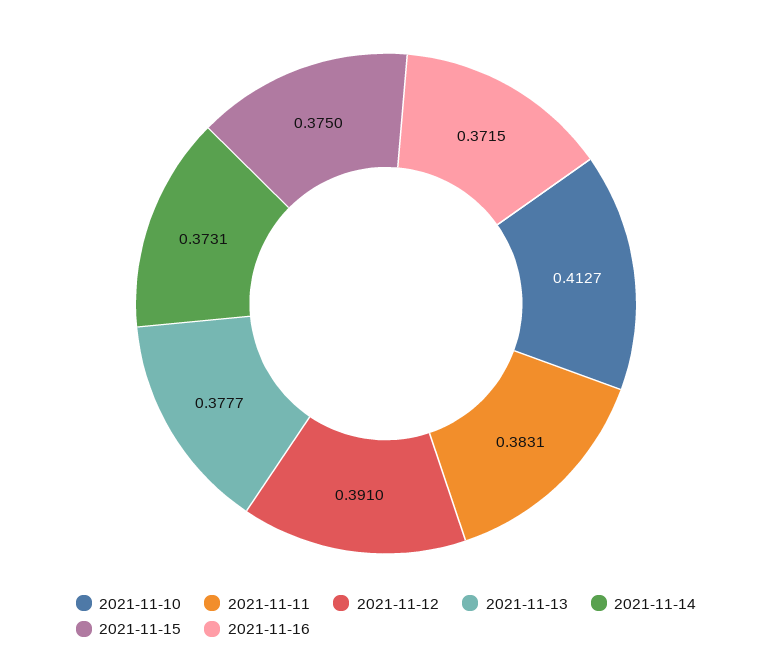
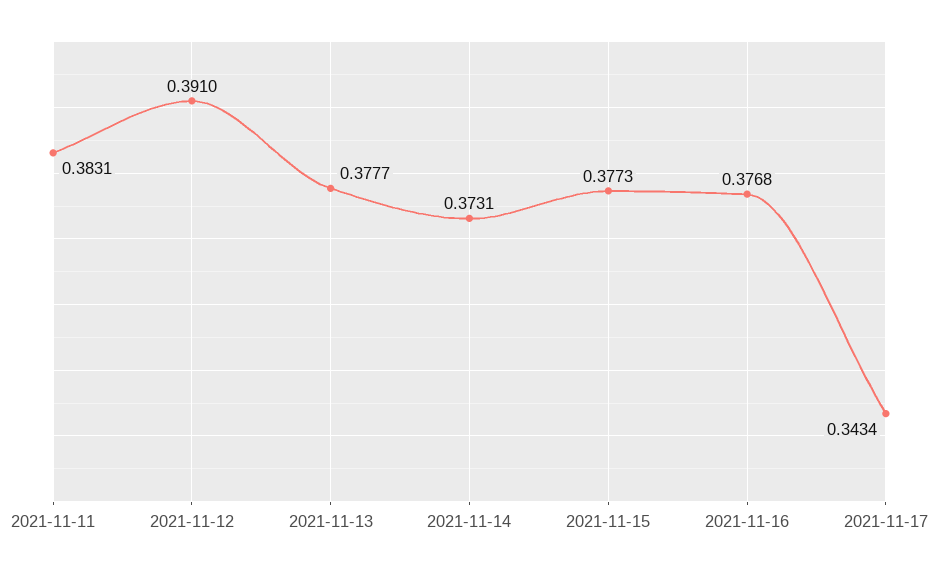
2021-11-10: 0.4127 -> none
2021-11-15: 0.375 -> 0.3773
2021-11-16: 0.3715 -> 0.3768
2021-11-17: none -> 0.3434

